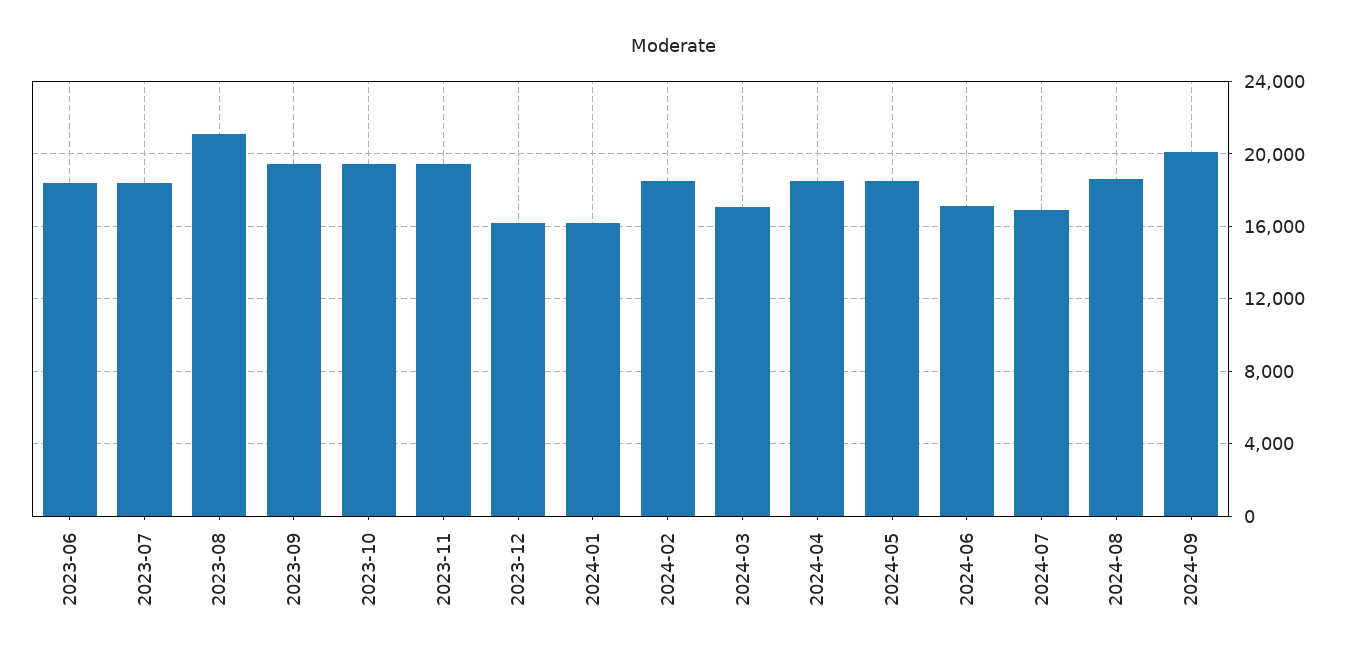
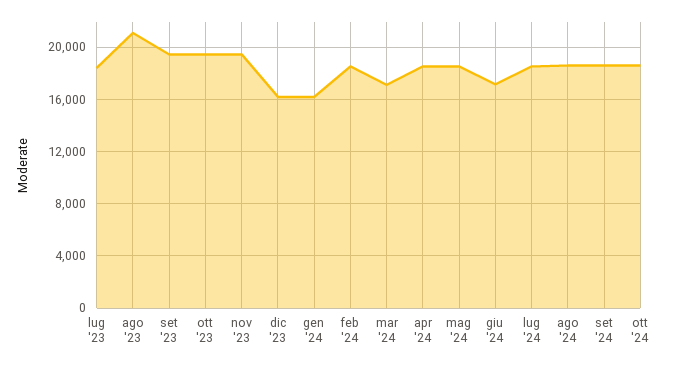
2023-06: 18500 -> none
2024-07: 17000 -> 18500
2024-09: 20000 -> 18500
ott '24: none -> 18500

